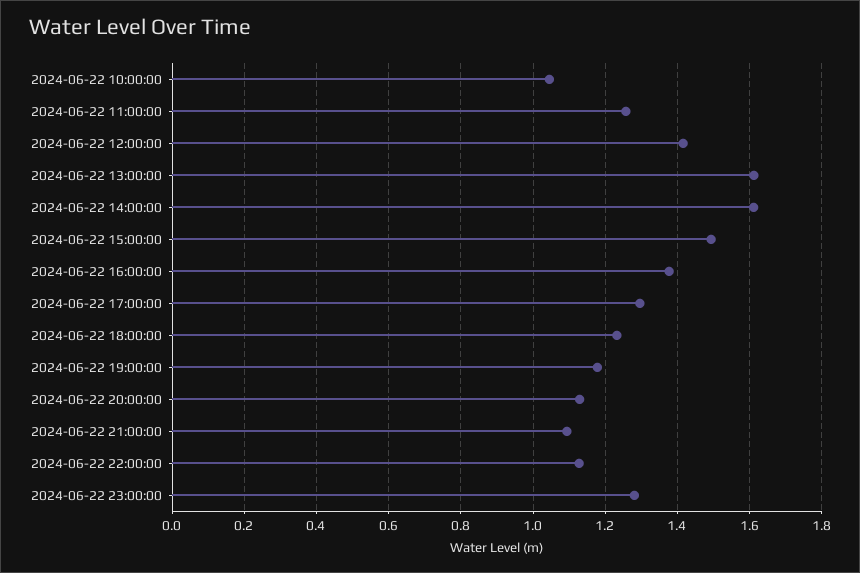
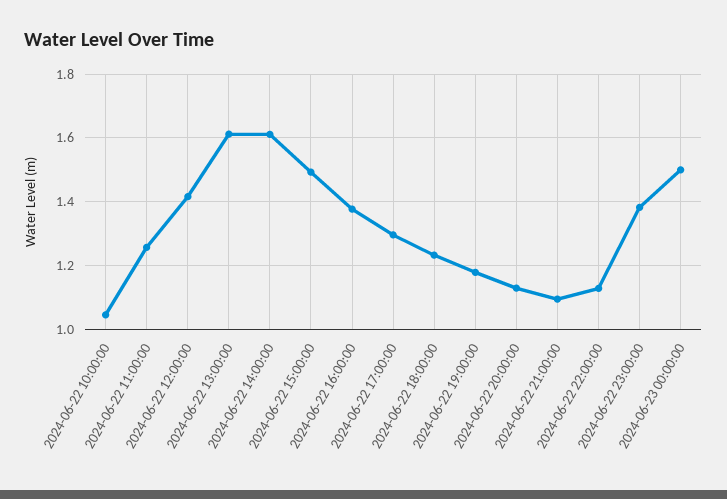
2024-06-22 23:00:00: 1.28 -> 1.38
2024-06-23 00:00:00: none -> 1.5

